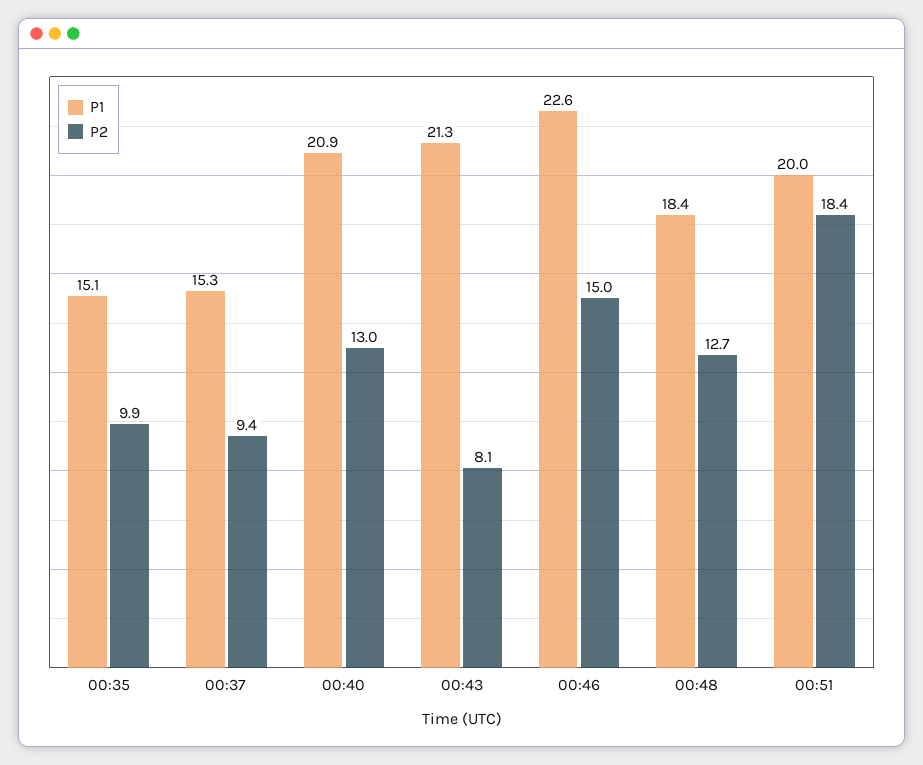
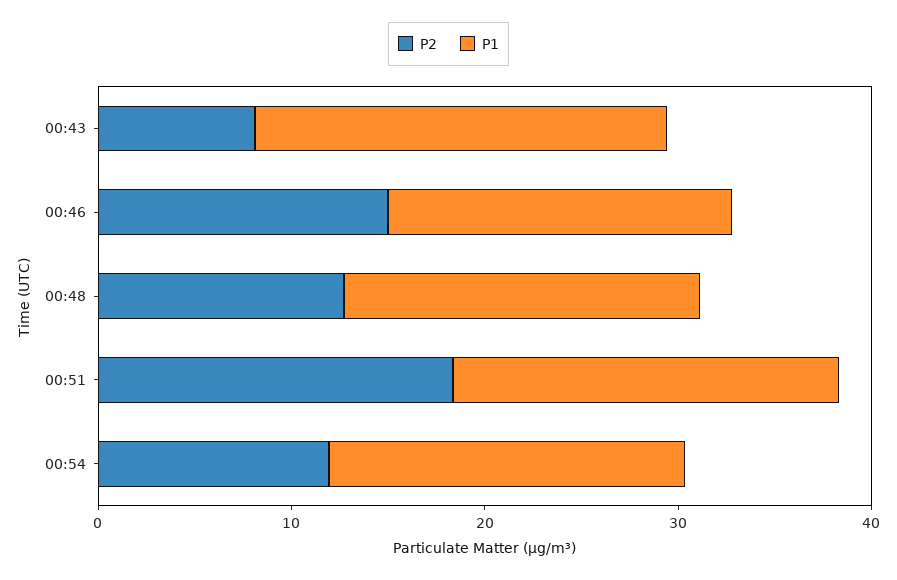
P1, 00:35: 15.1 -> none
P2, 00:35: 9.9 -> none
P1, 00:37: 15.3 -> none
P2, 00:37: 9.4 -> none
P1, 00:40: 20.9 -> none
P2, 00:40: 13 -> none
P1, 00:46: 22.6 -> 18
P2, 00:54: none -> 12
P1, 00:54: none -> 18

